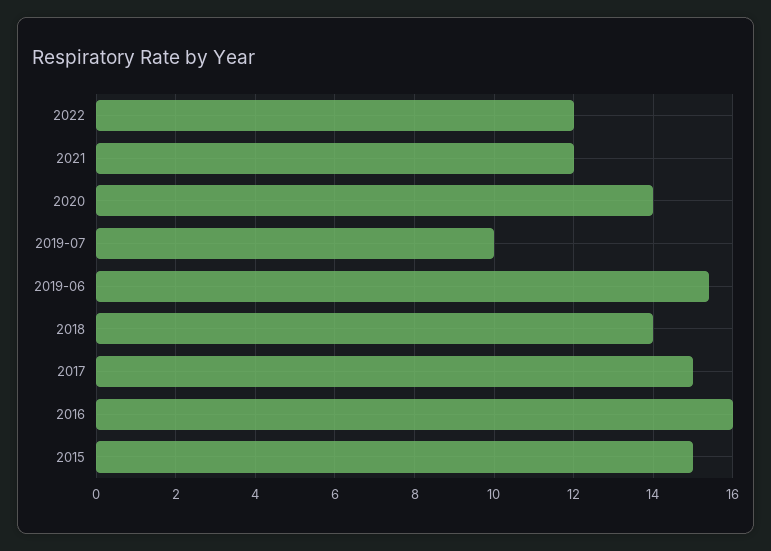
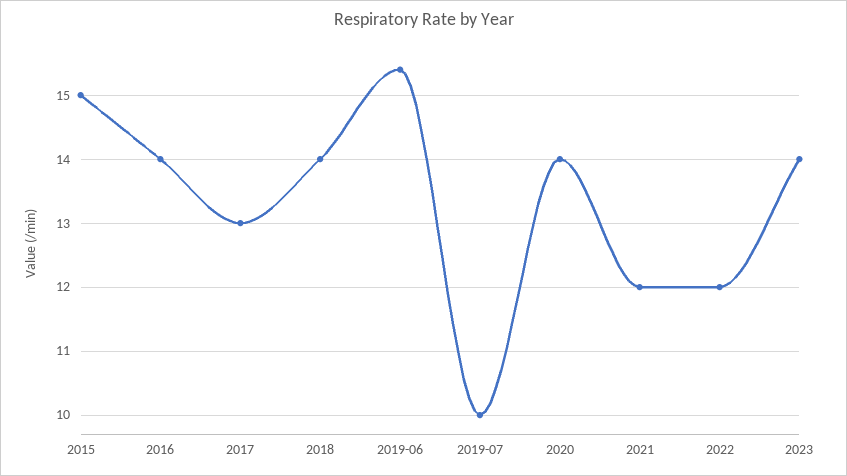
2017: 15 -> 13
2016: 16 -> 14
2023: none -> 14

